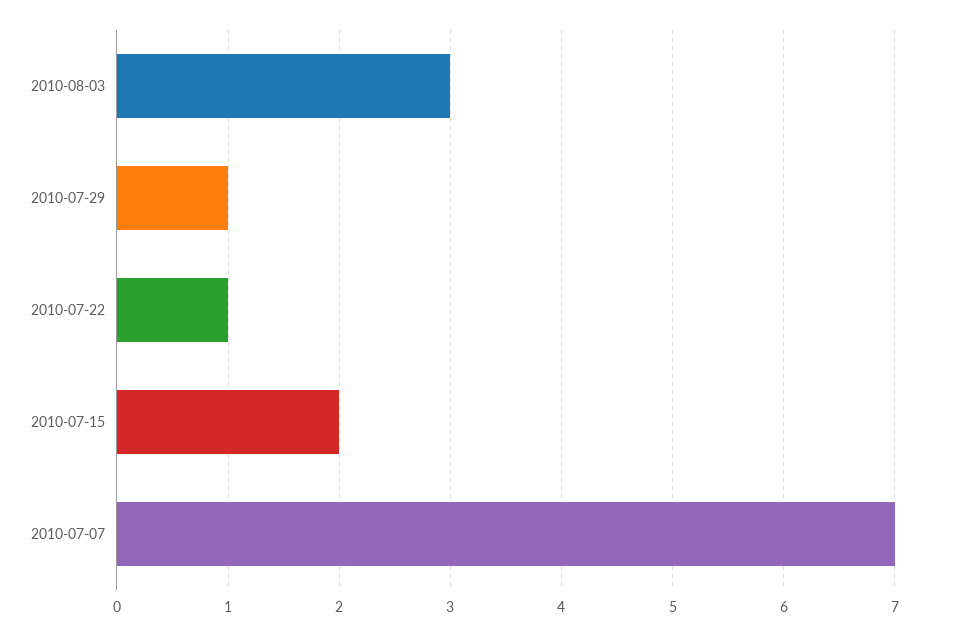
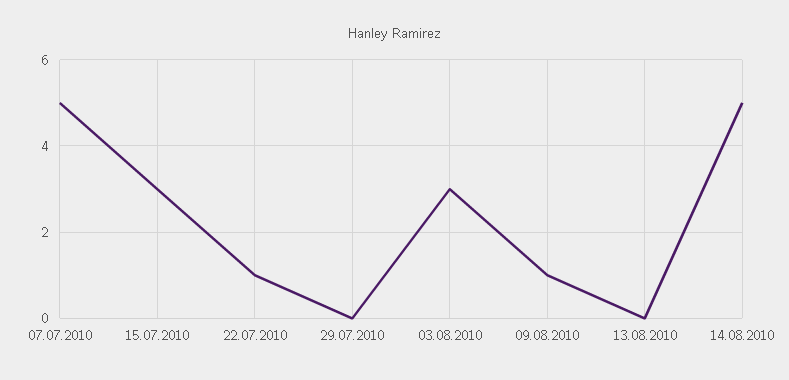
2010-07-29: 1 -> 0
2010-07-15: 2 -> 3
2010-07-07: 7 -> 5
09.08.2010: none -> 1
13.08.2010: none -> 0
14.08.2010: none -> 5

